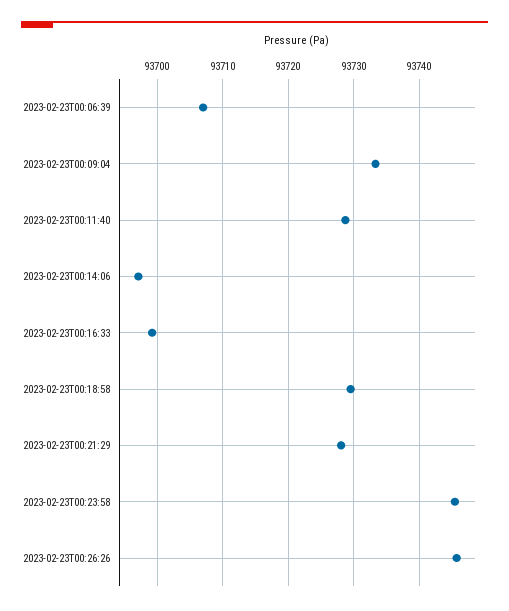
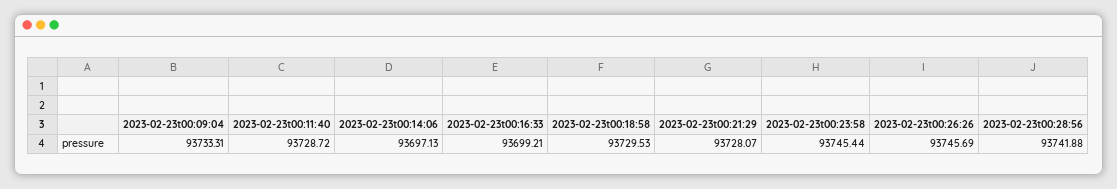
2023-02-23T00:06:39: 93707 -> none
2023-02-23t00:28:56: none -> 93741.88

